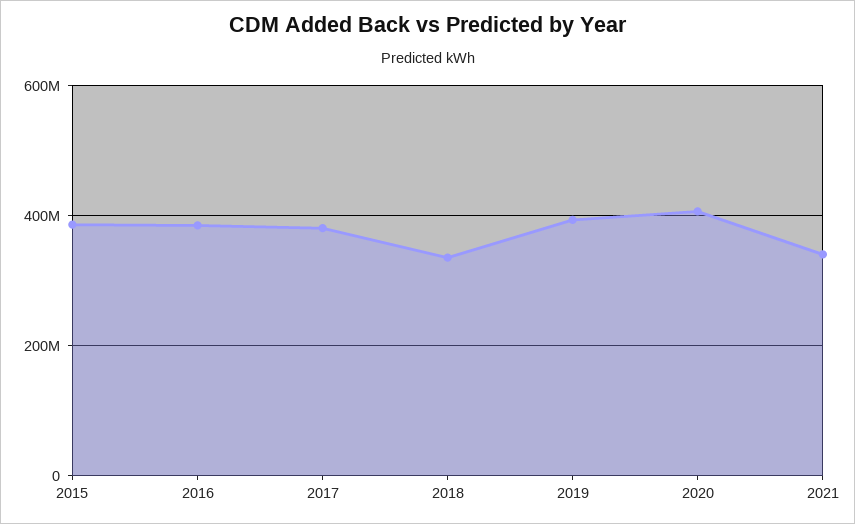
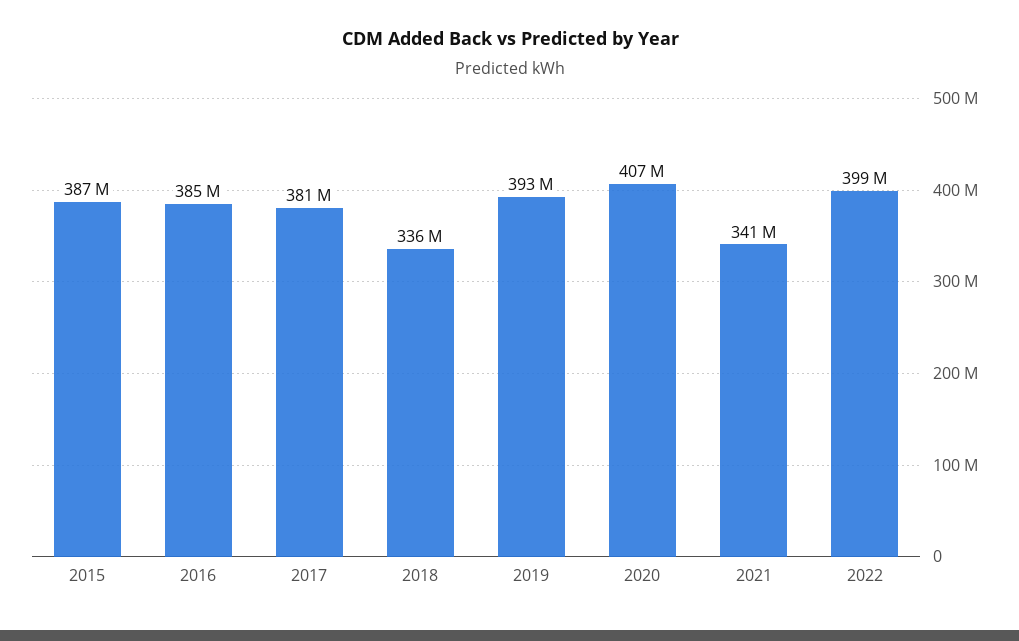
2022: none -> 399000000

